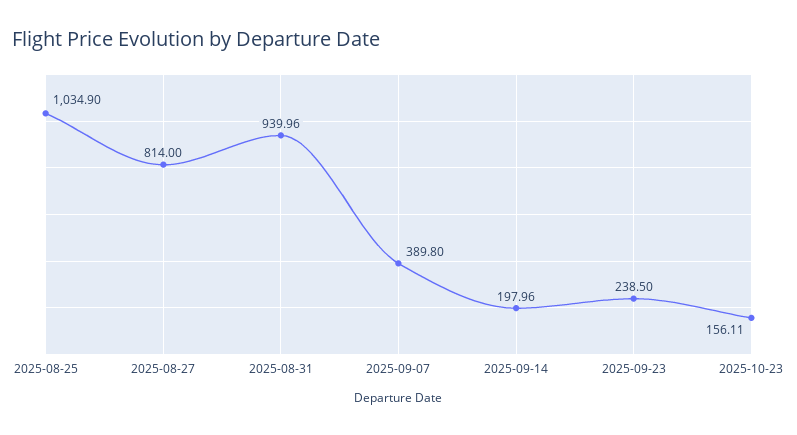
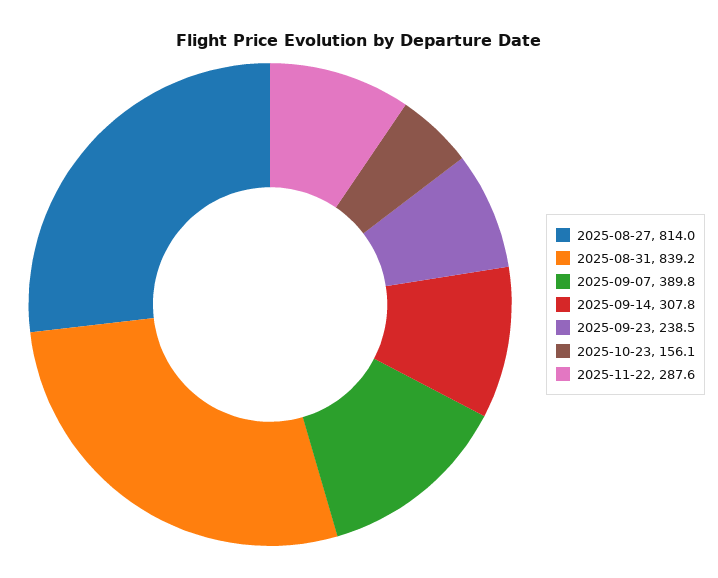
2025-08-25: 1034.9 -> none
2025-08-31: 939.96 -> 839.2
2025-09-14: 197.96 -> 307.8
2025-11-22: none -> 287.6

